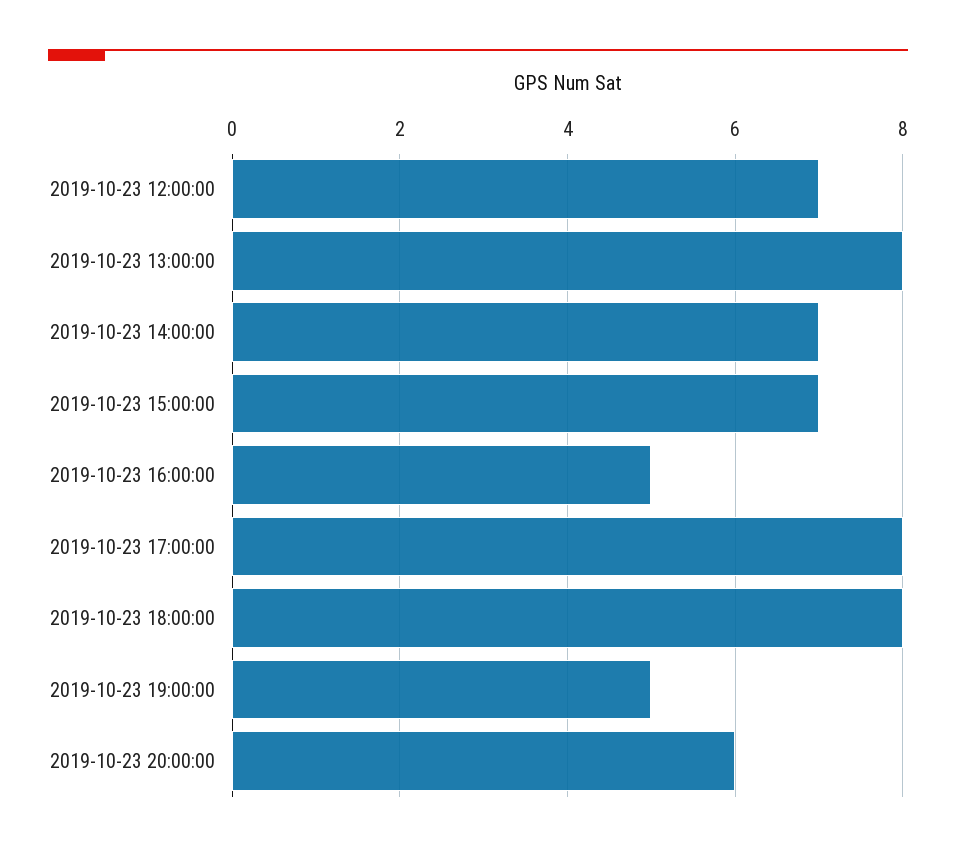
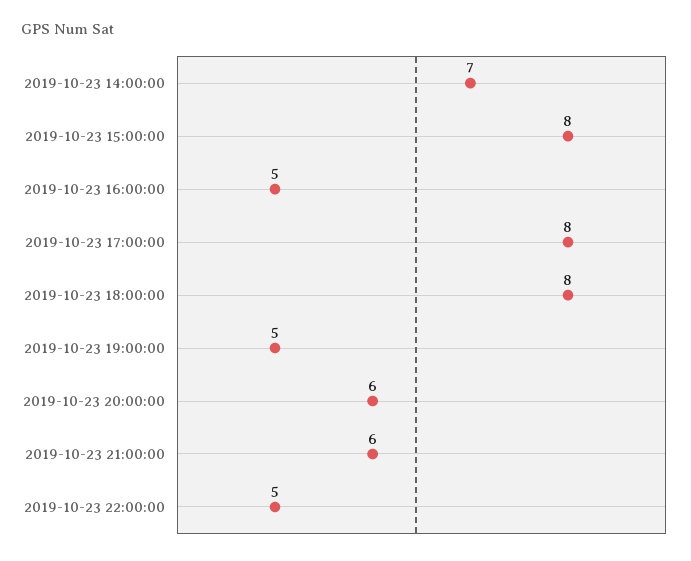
2019-10-23 12:00:00: 7 -> none
2019-10-23 13:00:00: 8 -> none
2019-10-23 15:00:00: 7 -> 8
2019-10-23 21:00:00: none -> 6
2019-10-23 22:00:00: none -> 5

